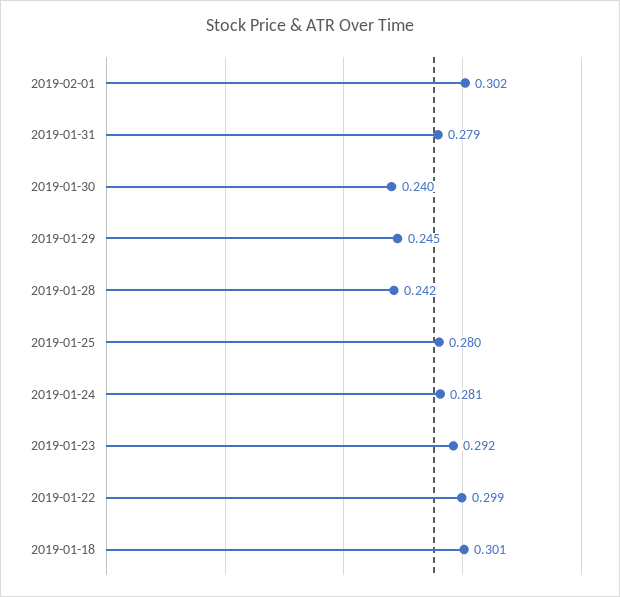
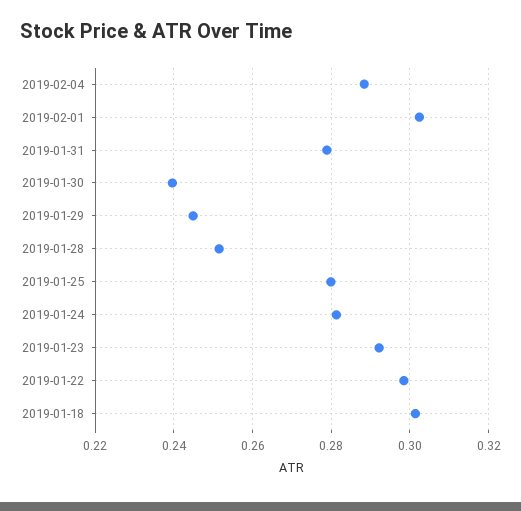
2019-01-28: 0.242 -> 0.252
2019-02-04: none -> 0.288

